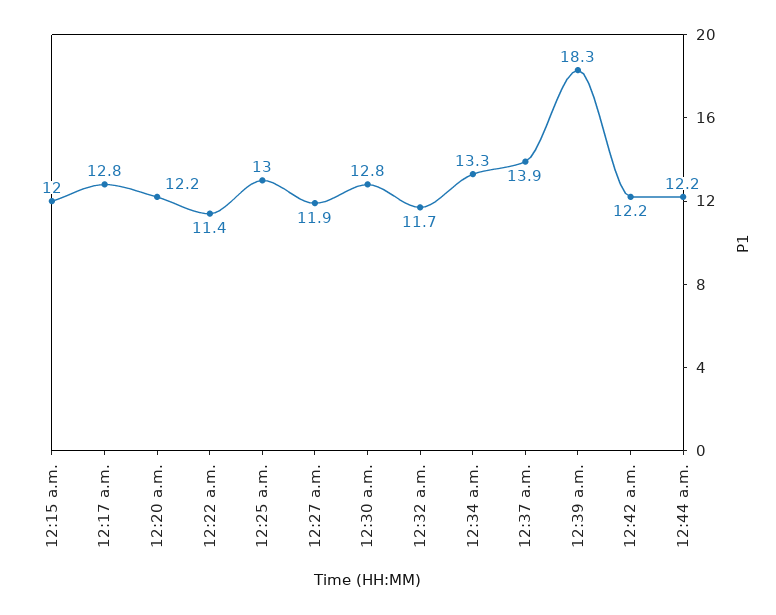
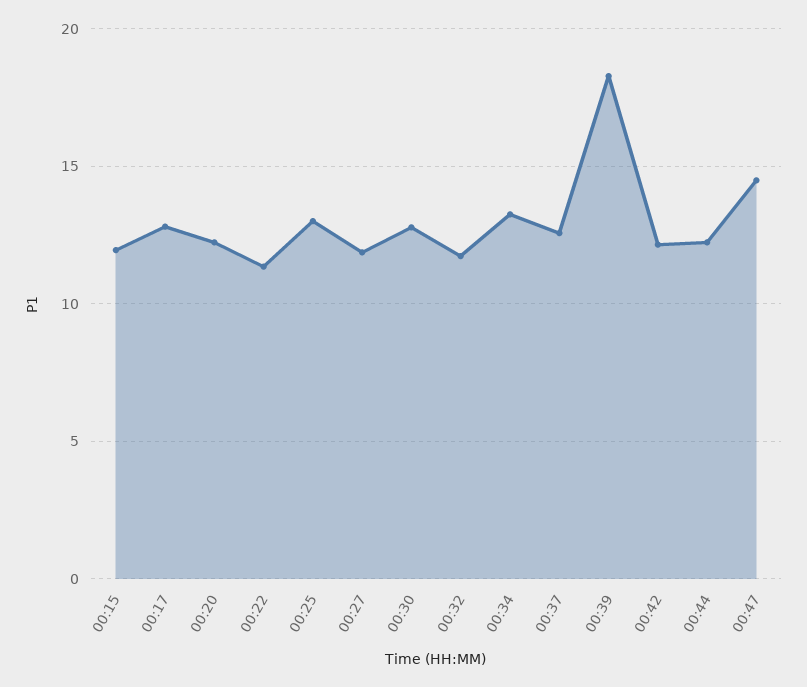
12:37 a.m.: 13.9 -> 12.5
00:47: none -> 14.5

